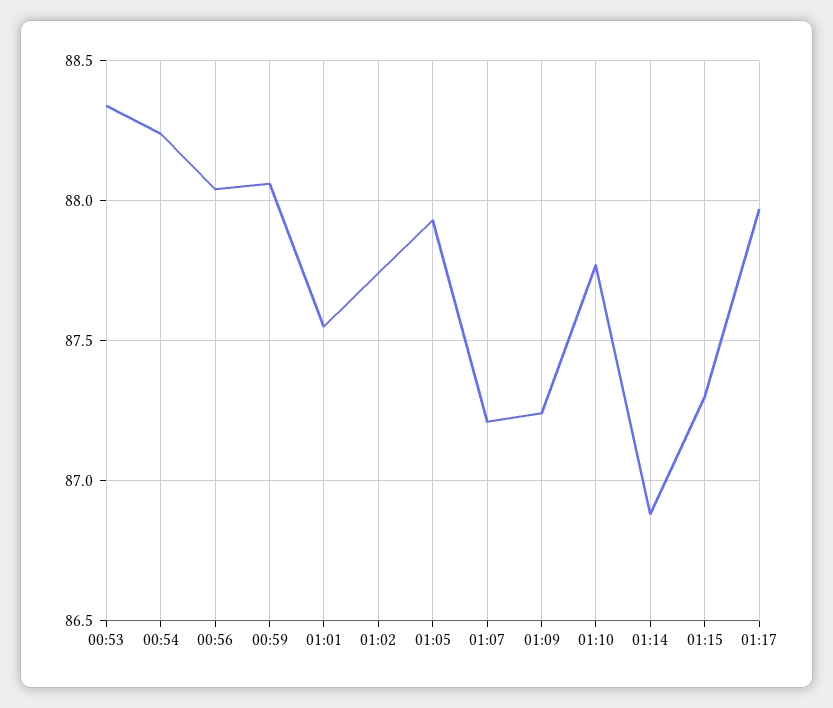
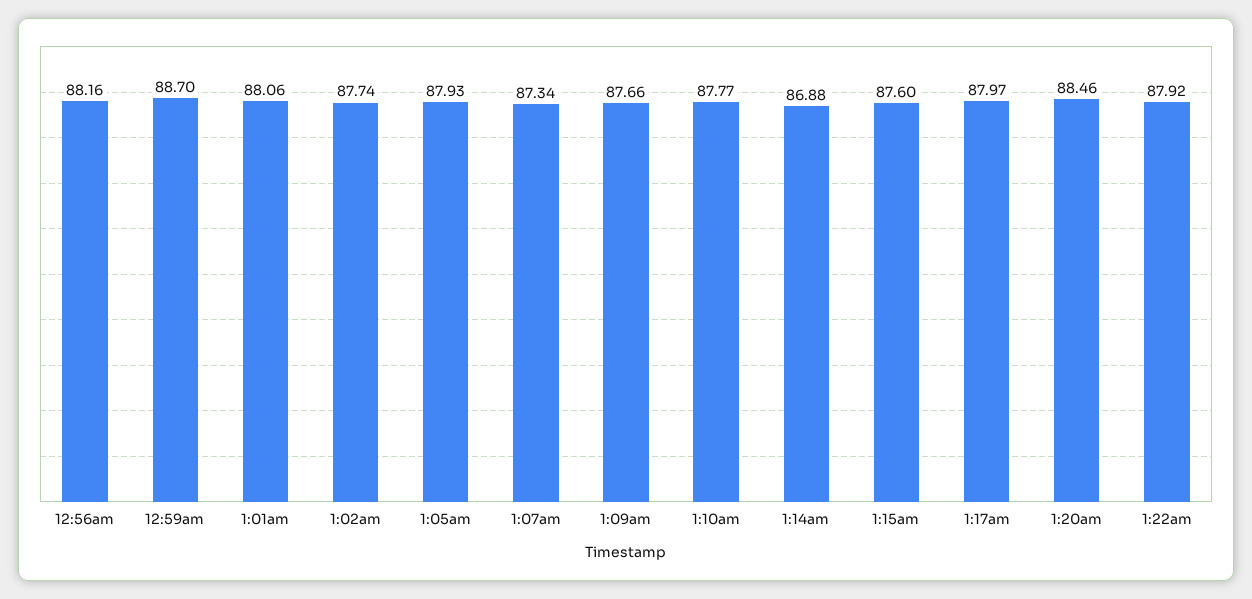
00:53: 88.35 -> none
00:54: 88.25 -> none
00:56: 88.05 -> 88.16
00:59: 88.05 -> 88.7
01:01: 87.55 -> 88.06
01:07: 87.2 -> 87.34
01:09: 87.25 -> 87.66
01:15: 87.3 -> 87.6
1:20am: none -> 88.46
1:22am: none -> 87.92

